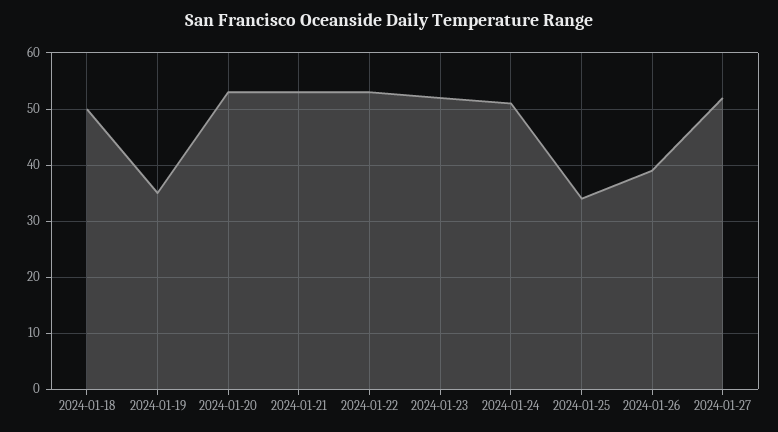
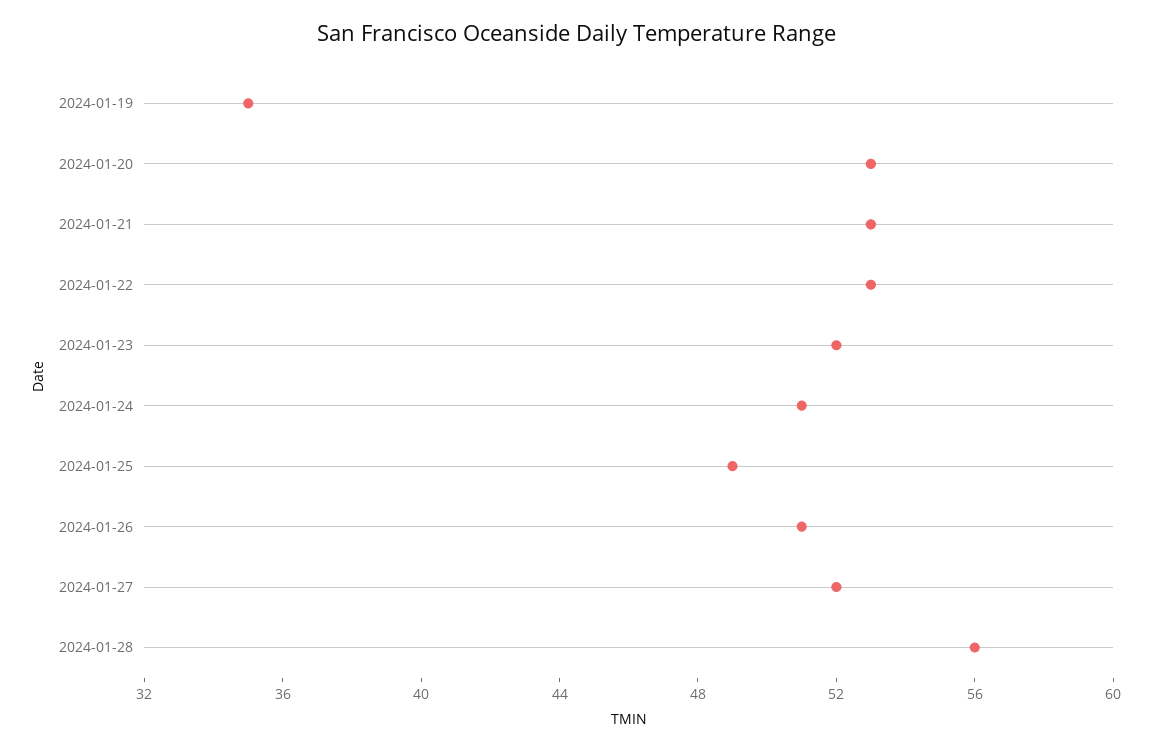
2024-01-18: 50 -> none
2024-01-25: 35 -> 49
2024-01-26: 40 -> 51
2024-01-28: none -> 56

